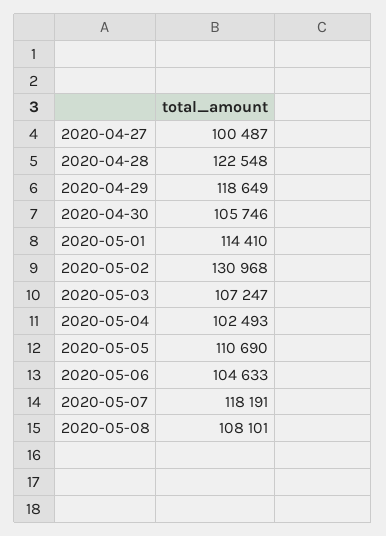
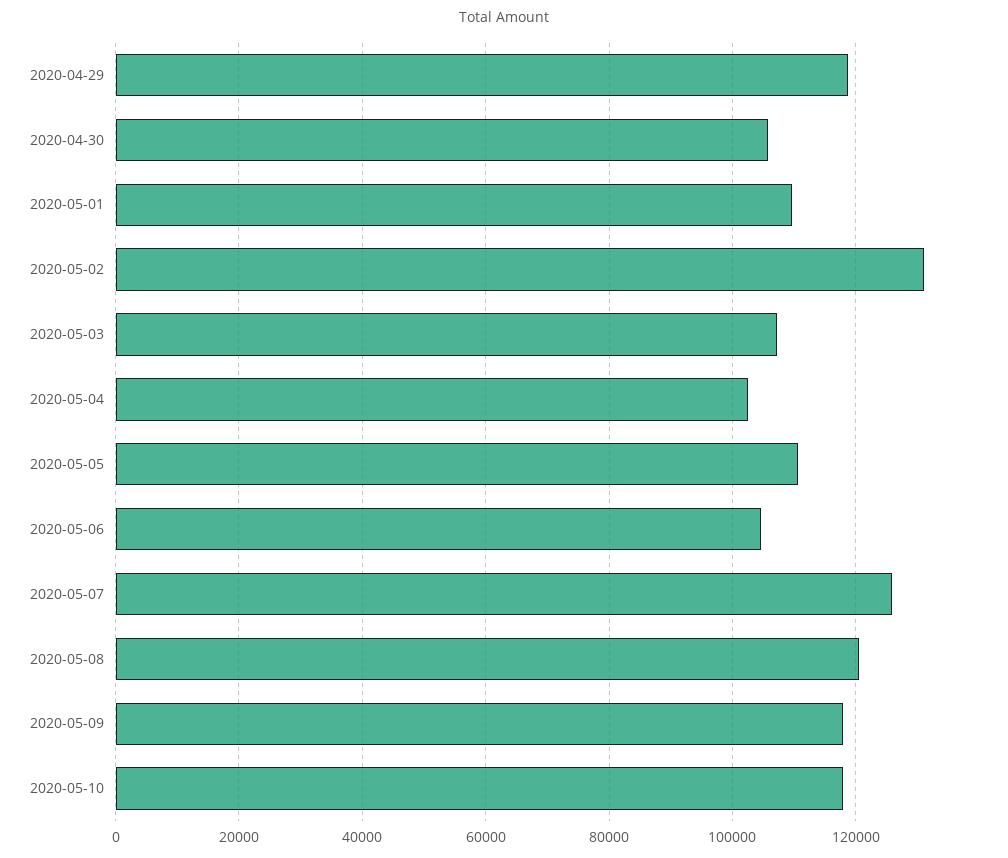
2020-04-27: 100487 -> none
2020-04-28: 122548 -> none
2020-05-01: 114410 -> 110000
2020-05-07: 118191 -> 126000
2020-05-08: 108101 -> 120000
2020-05-09: none -> 118000
2020-05-10: none -> 118000

